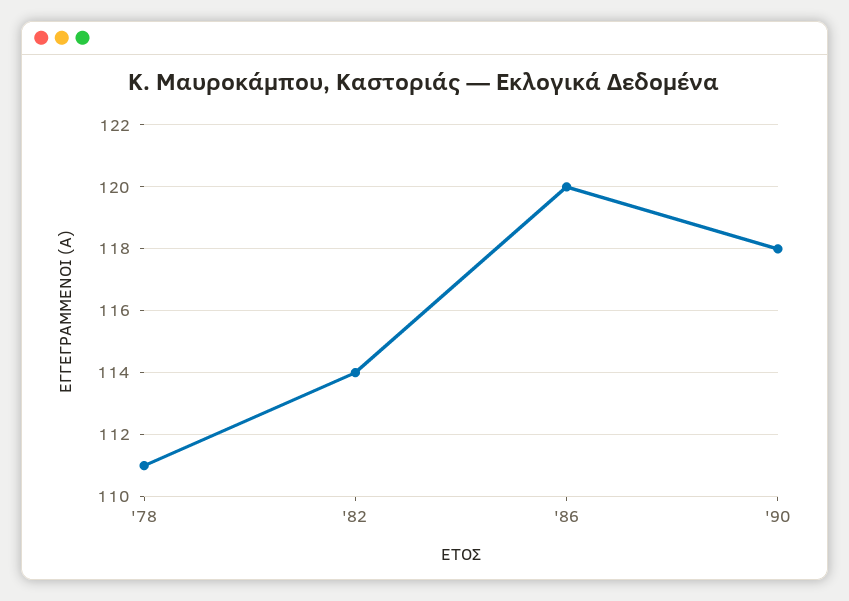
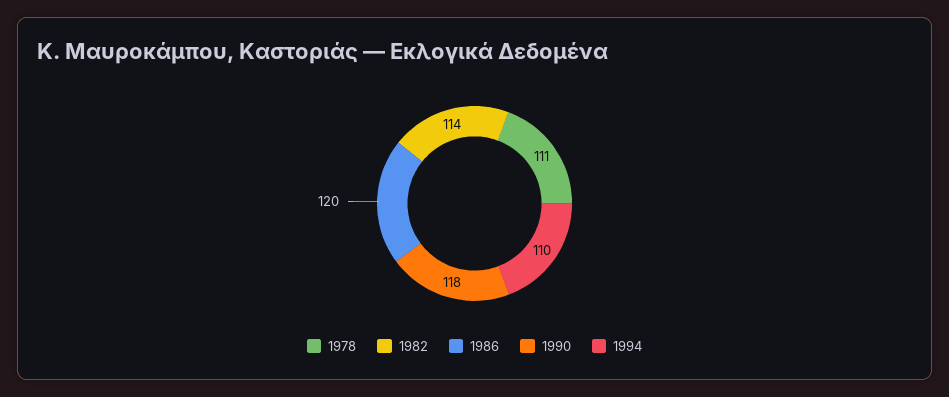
1994: none -> 110

